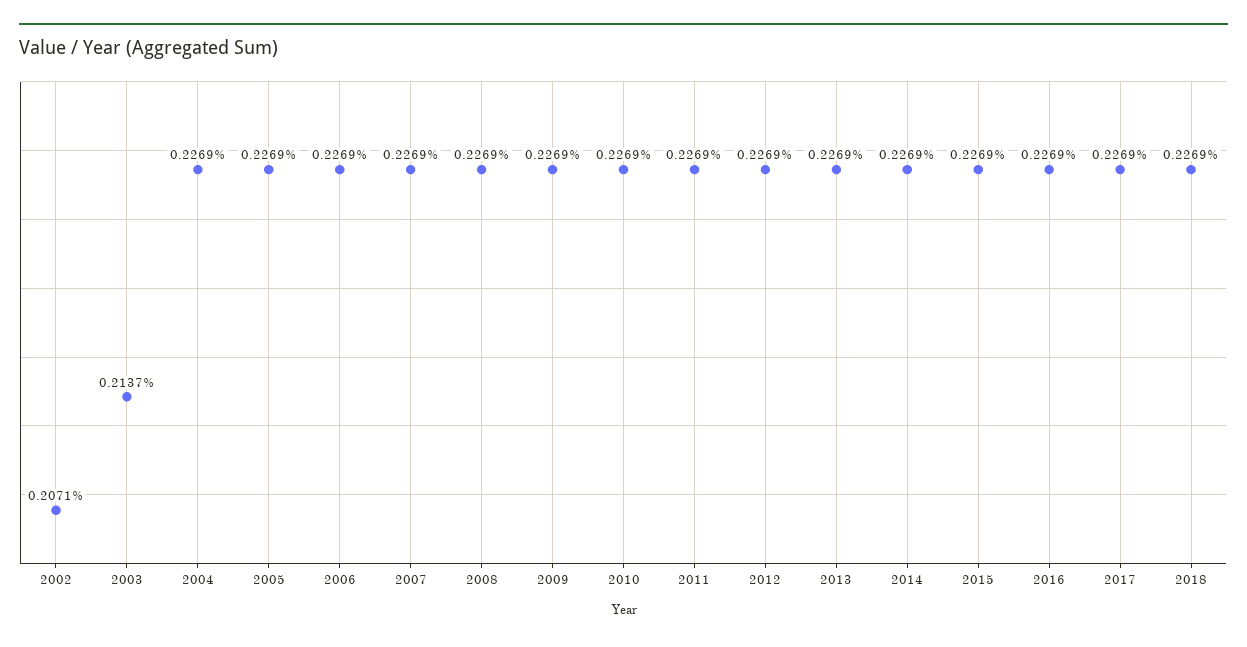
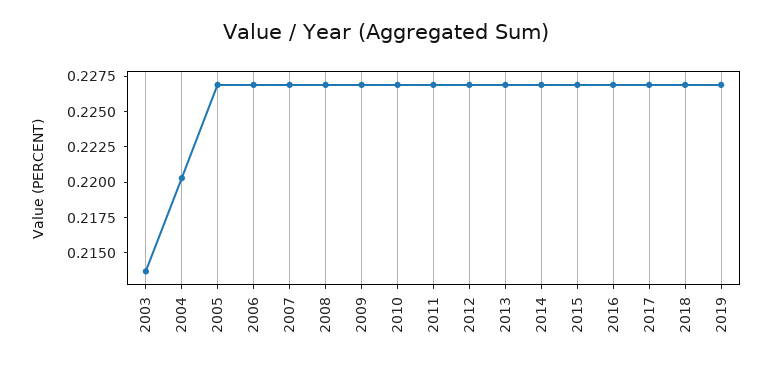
2002: 0.2071 -> none
2004: 0.2269 -> 0.22
2019: none -> 0.2275

